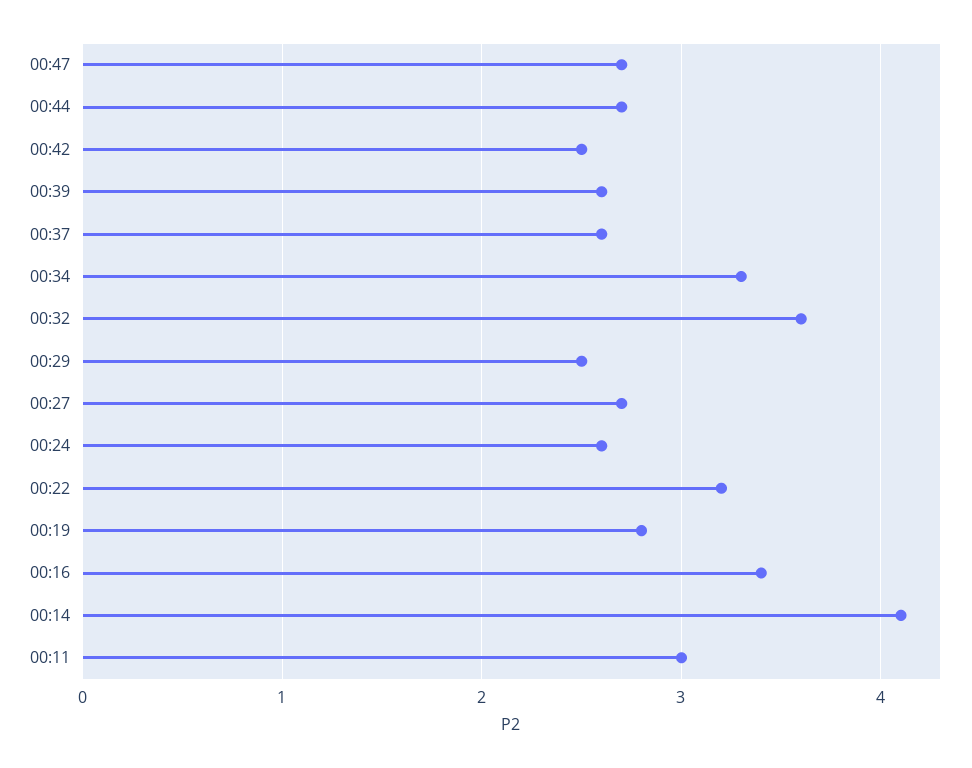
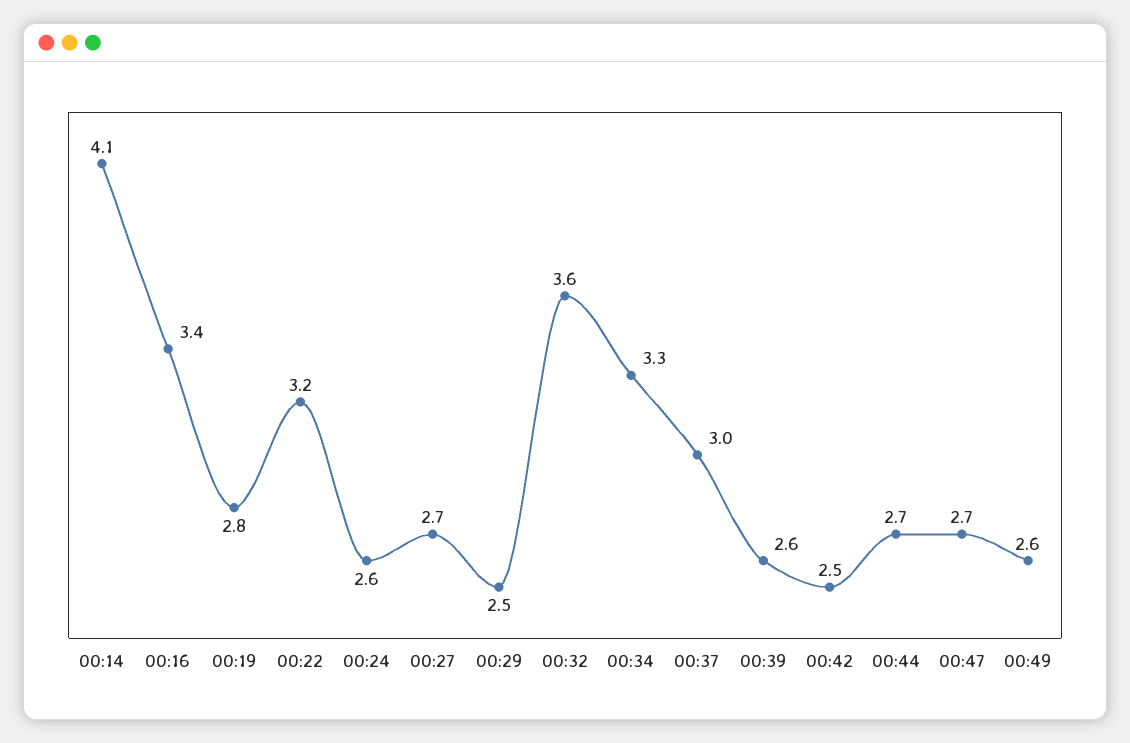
00:37: 2.6 -> 3
00:11: 3 -> none
00:49: none -> 2.6

